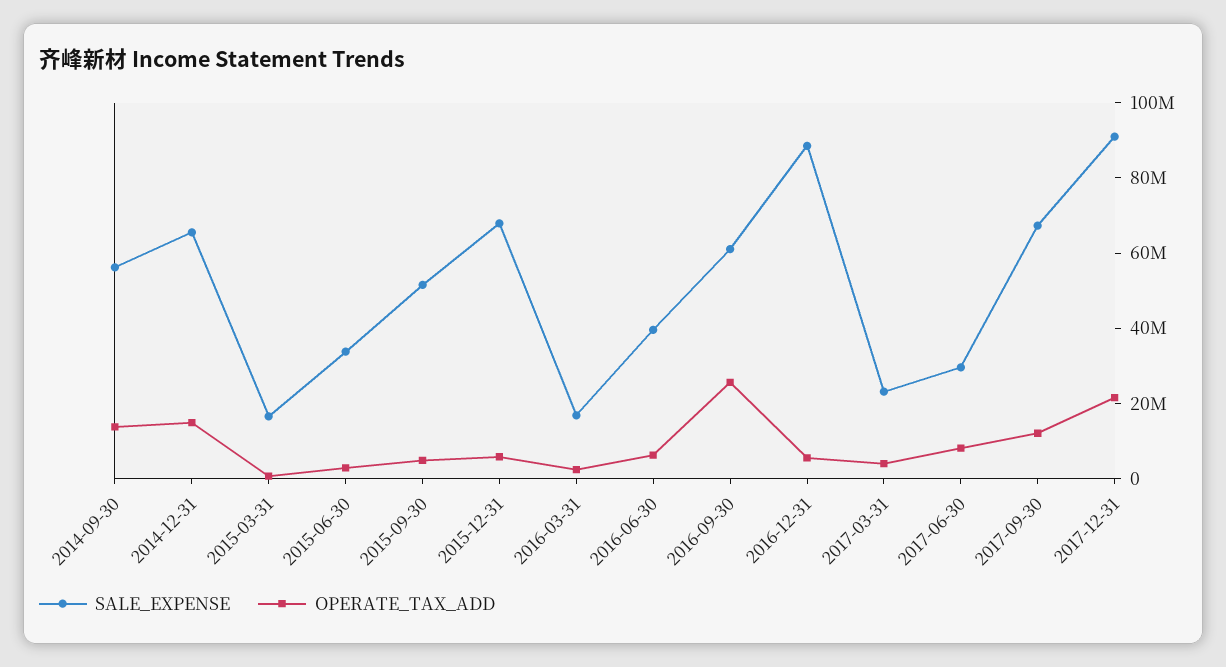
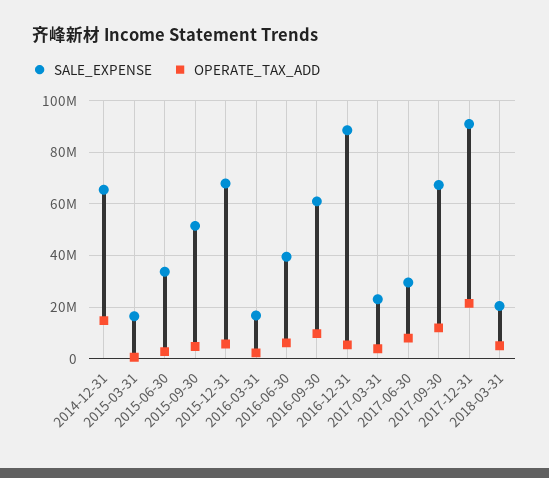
SALE_EXPENSE, 2014-09-30: 55000000 -> none
OPERATE_TAX_ADD, 2014-09-30: 15000000 -> none
OPERATE_TAX_ADD, 2016-09-30: 25000000 -> 10000000
SALE_EXPENSE, 2018-03-31: none -> 20000000
OPERATE_TAX_ADD, 2018-03-31: none -> 5000000

